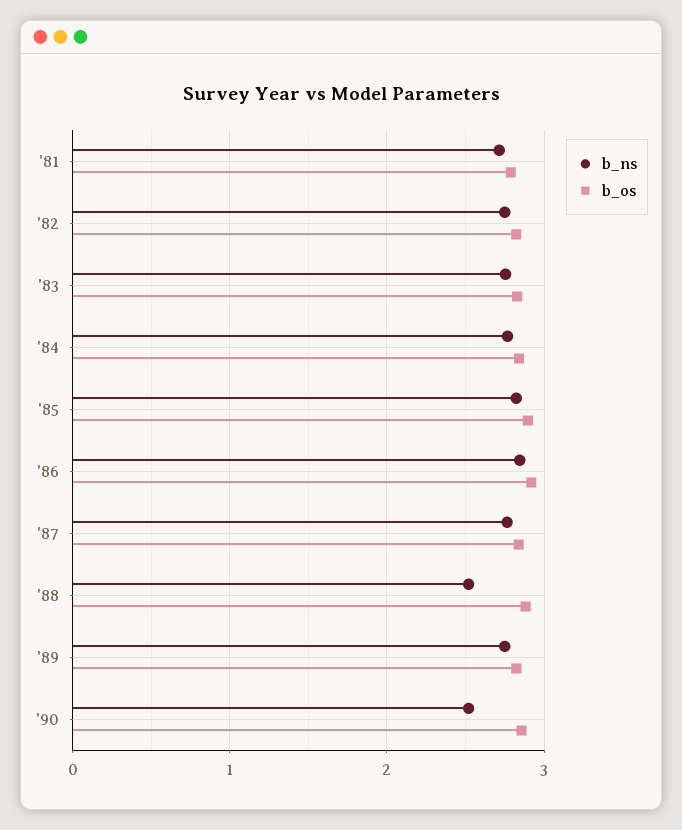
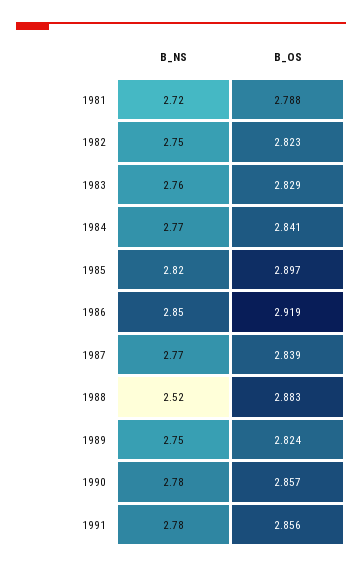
b_ns, '90: 2.5 -> 2.78
b_ns, 1991: none -> 2.78
b_os, 1991: none -> 2.856

